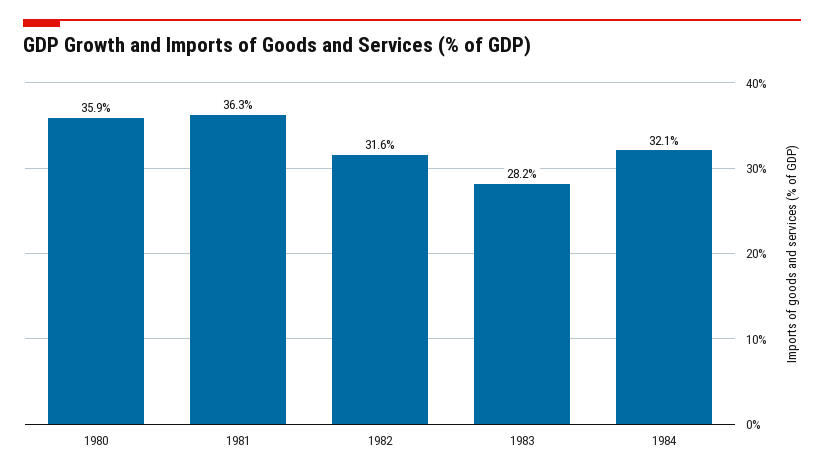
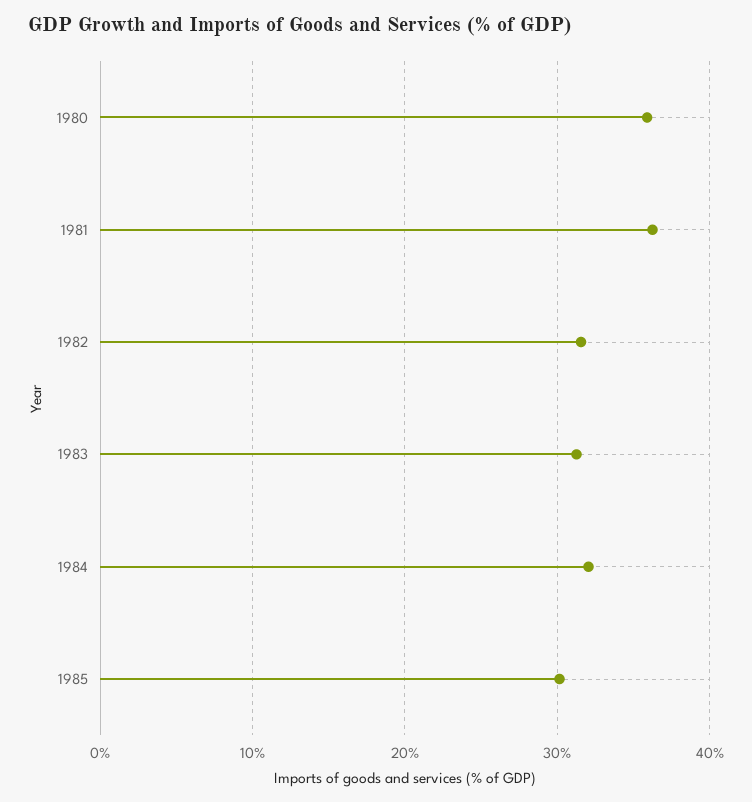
1983: 28.2 -> 31
1985: none -> 30

